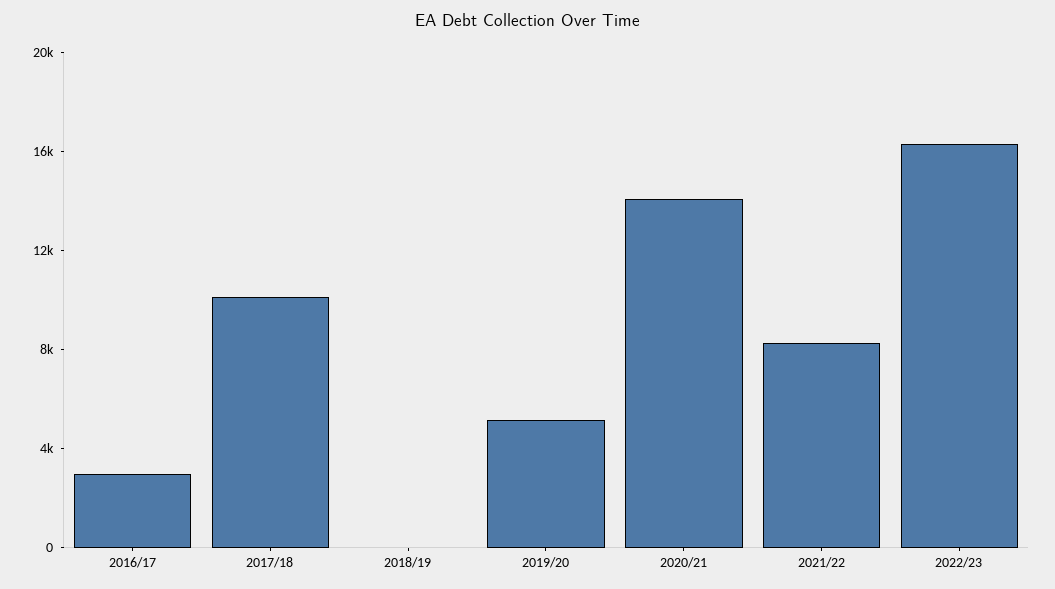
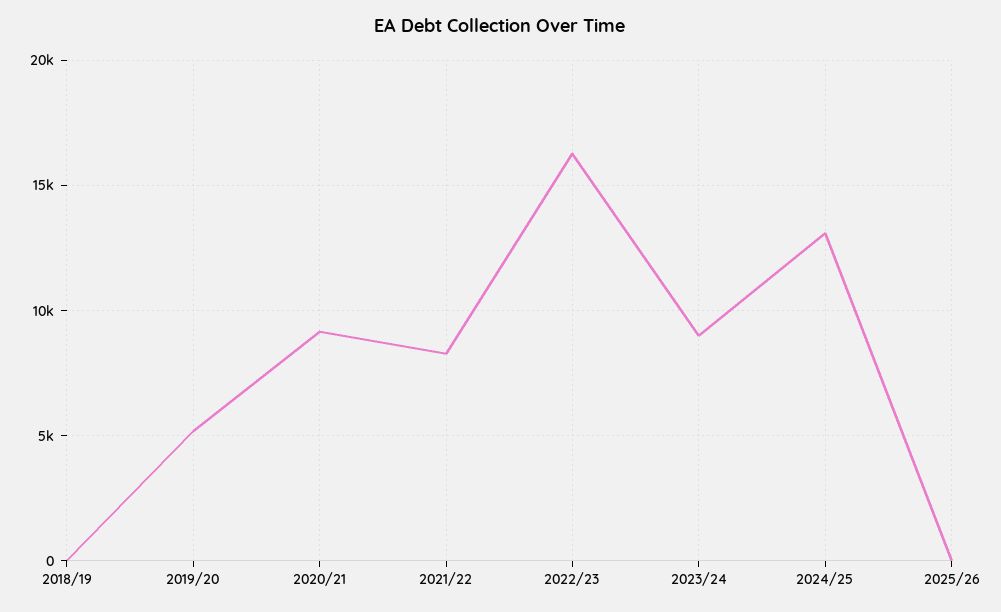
2016/17: 3000 -> none
2017/18: 10000 -> none
2020/21: 14000 -> 9000
2023/24: none -> 9000
2024/25: none -> 13000
2025/26: none -> 0

